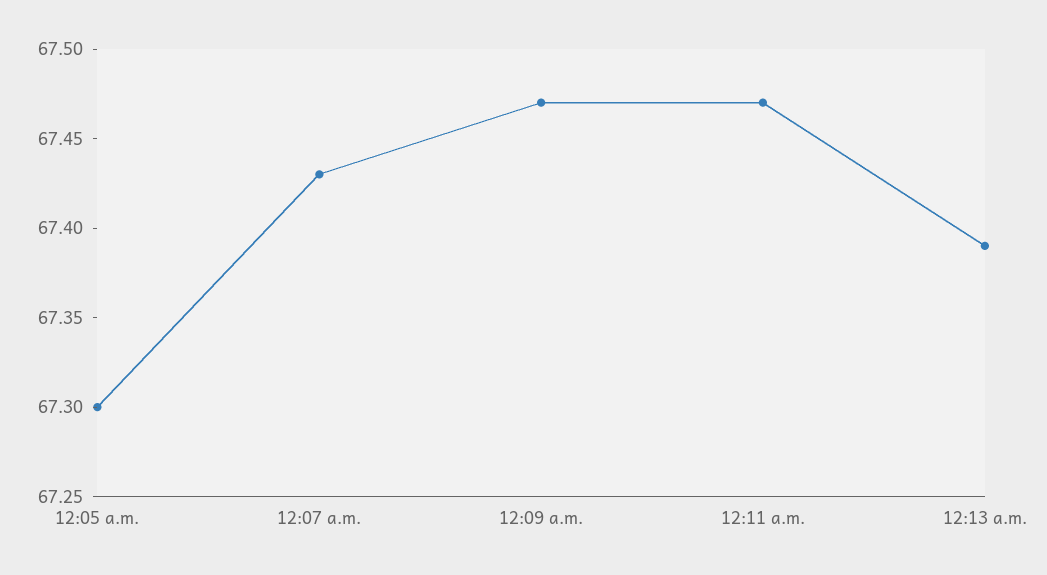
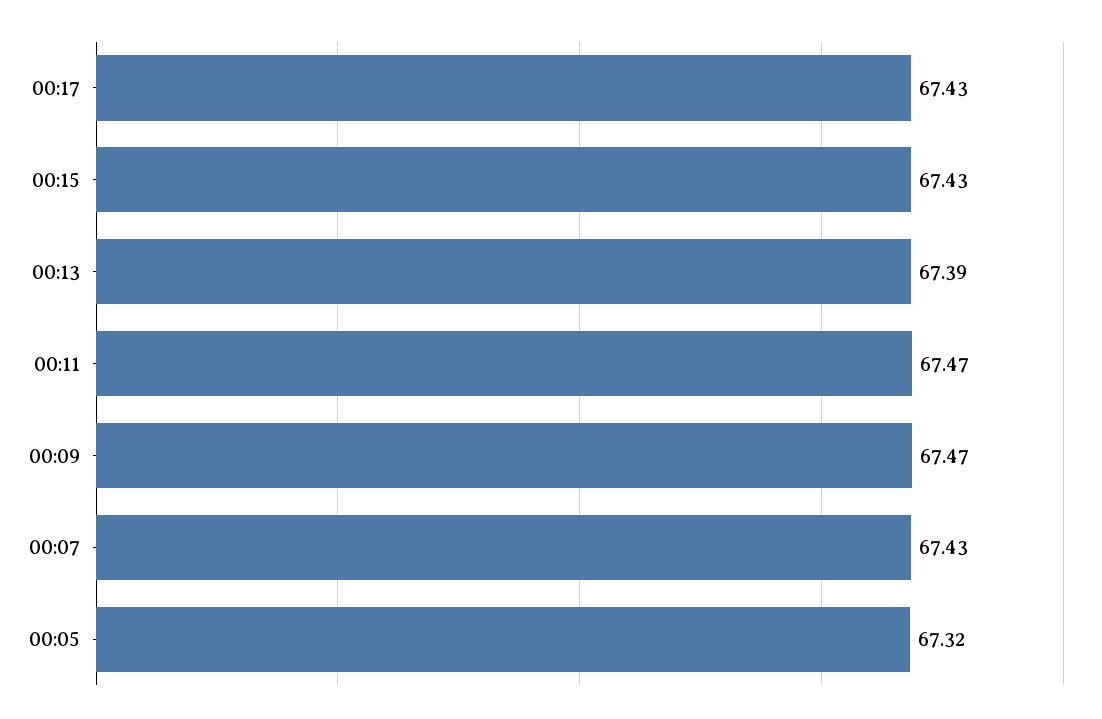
12:05 a.m.: 67.3 -> 67.32
00:17: none -> 67.43
00:15: none -> 67.43

